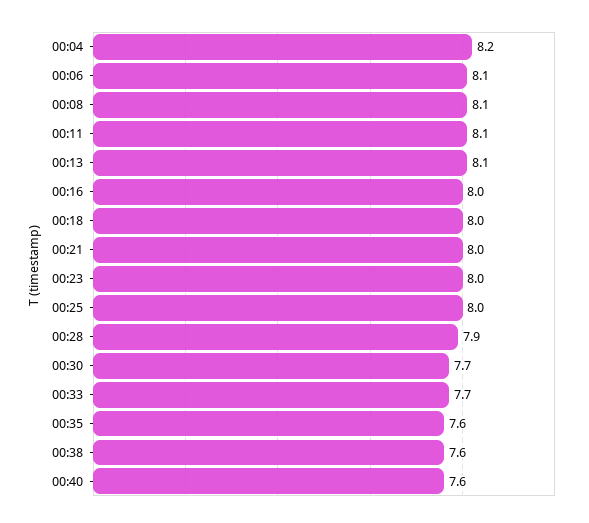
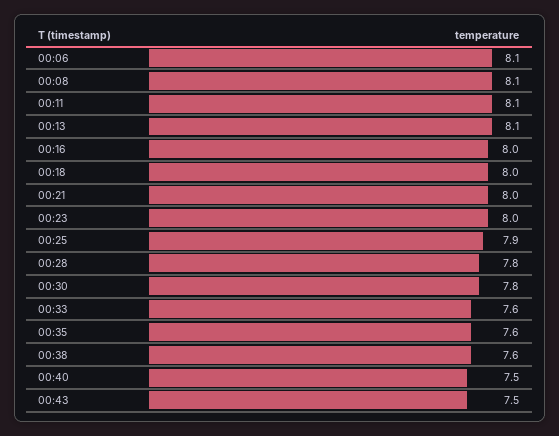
00:04: 8.2 -> none
00:25: 8 -> 7.9
00:28: 7.9 -> 7.8
00:30: 7.7 -> 7.8
00:33: 7.7 -> 7.6
00:40: 7.6 -> 7.5
00:43: none -> 7.5

